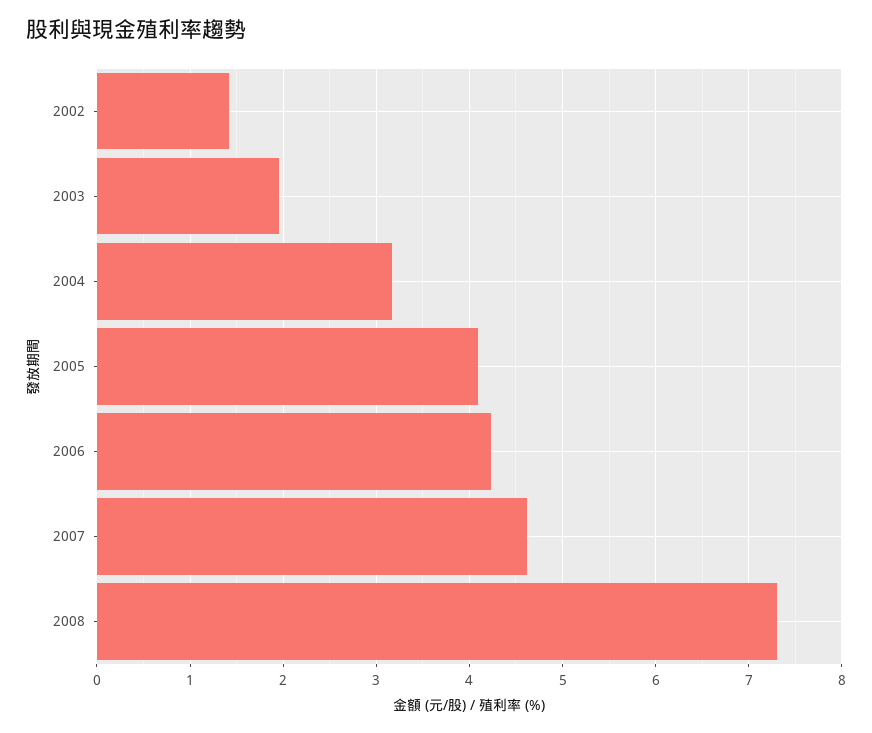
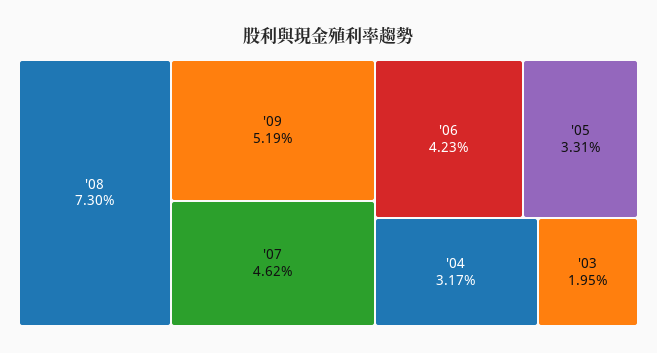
2002: 1.4 -> none
2005: 4.1 -> 3.31
'09: none -> 5.19

